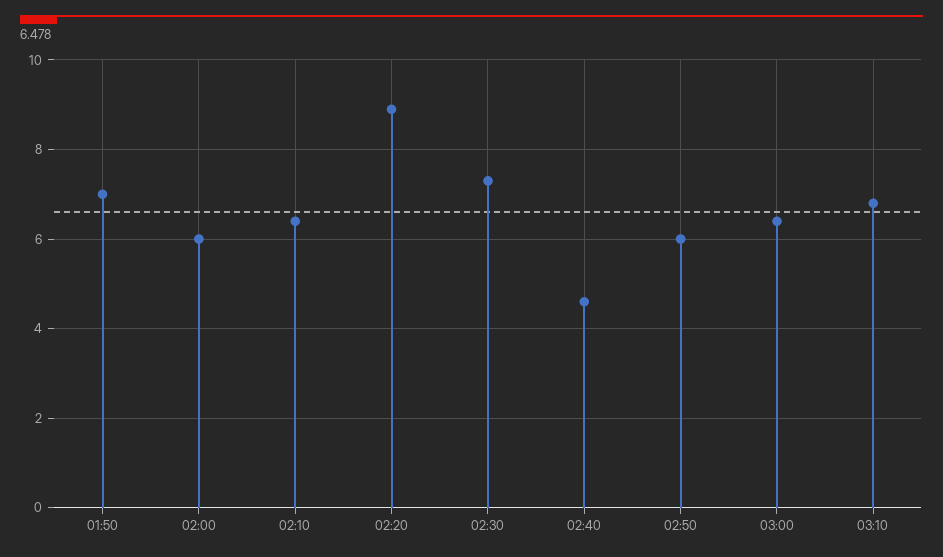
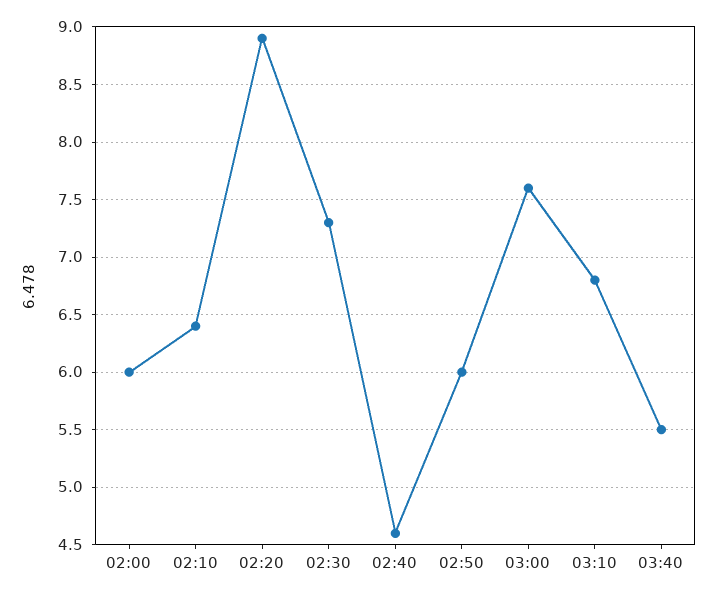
01:50: 7 -> none
03:00: 6.5 -> 7.6
03:40: none -> 5.5

